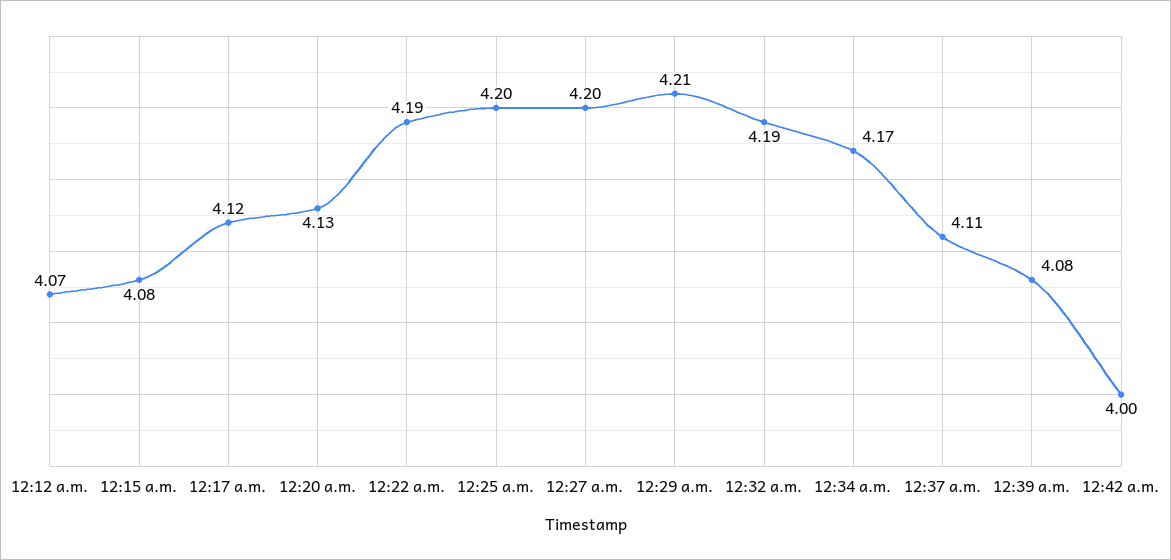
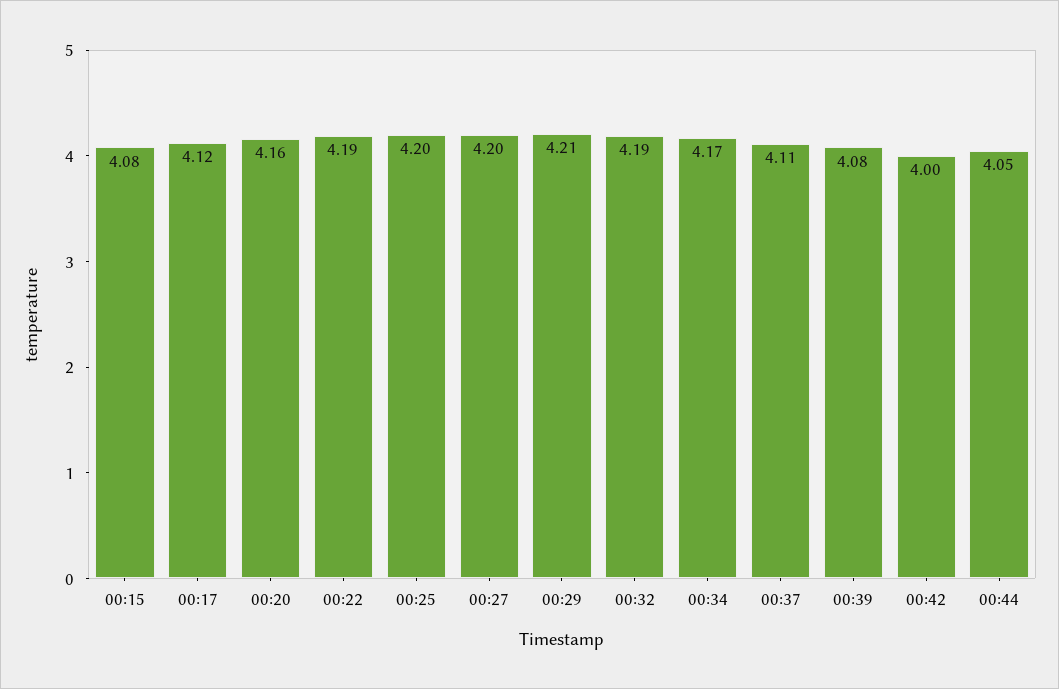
12:12 a.m.: 4.07 -> none
12:20 a.m.: 4.13 -> 4.16
00:44: none -> 4.05

